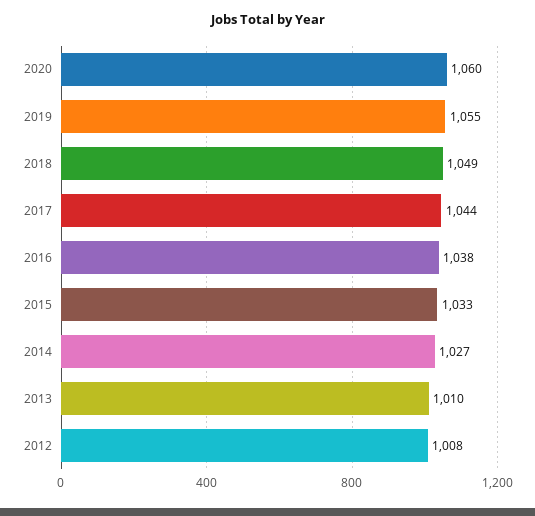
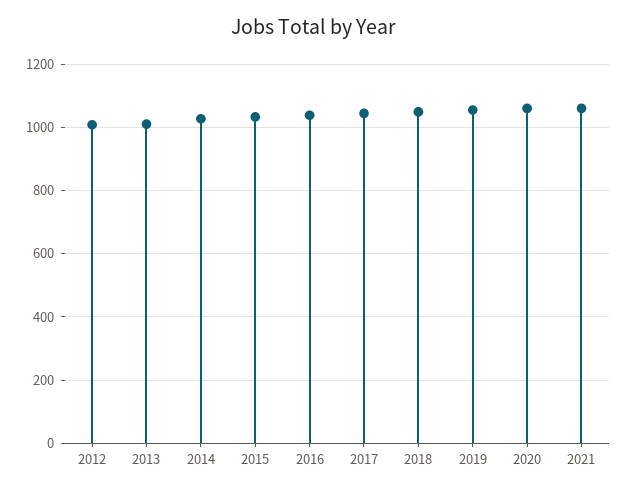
2021: none -> 1060

